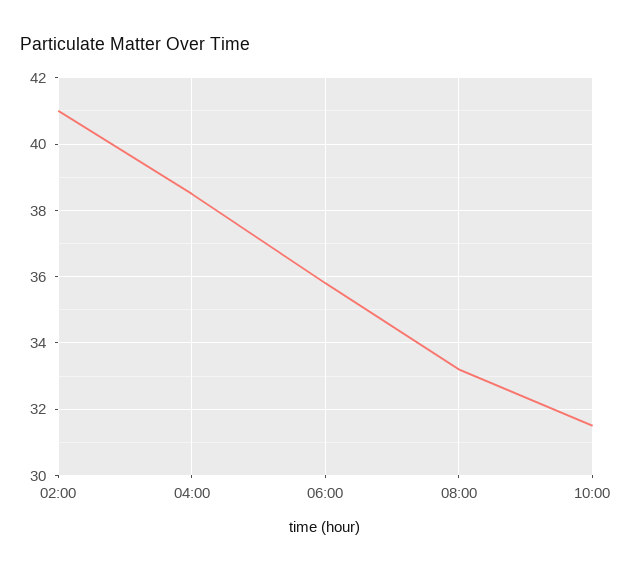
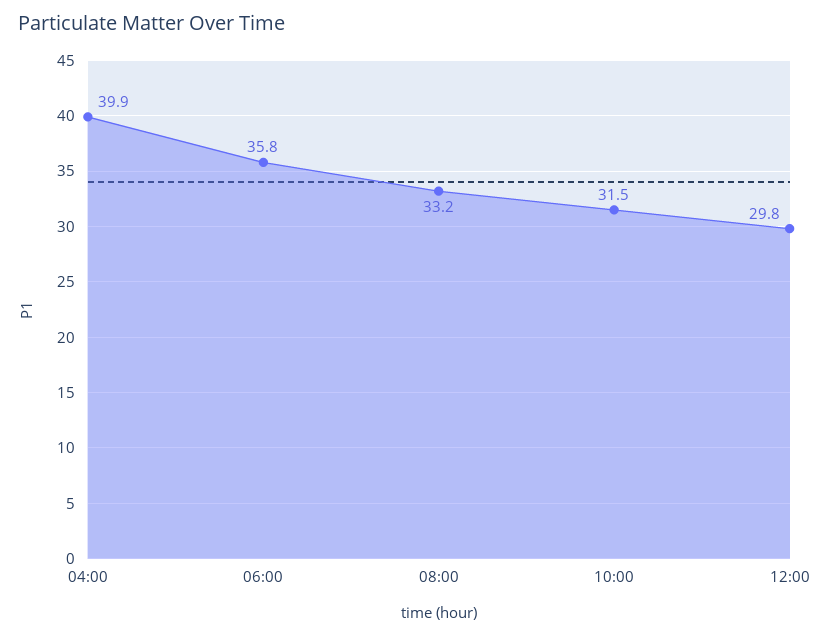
02:00: 41 -> none
04:00: 38.5 -> 39.9
12:00: none -> 29.8

